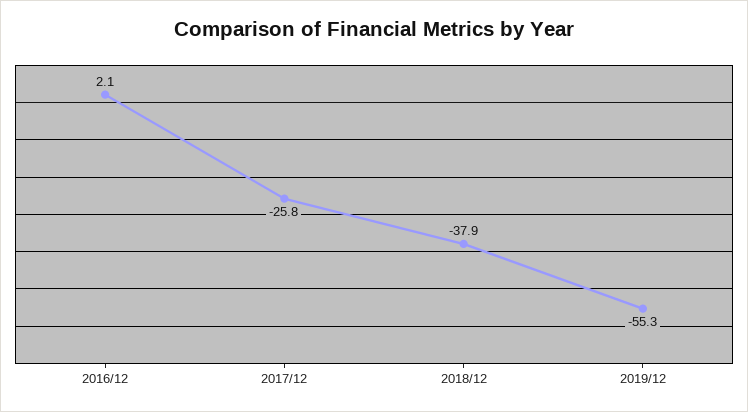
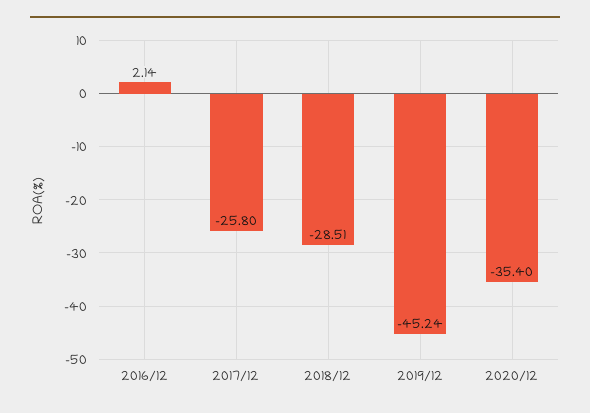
2018/12: -37.9 -> -28.51
2019/12: -55.3 -> -45.24
2020/12: none -> -35.4

